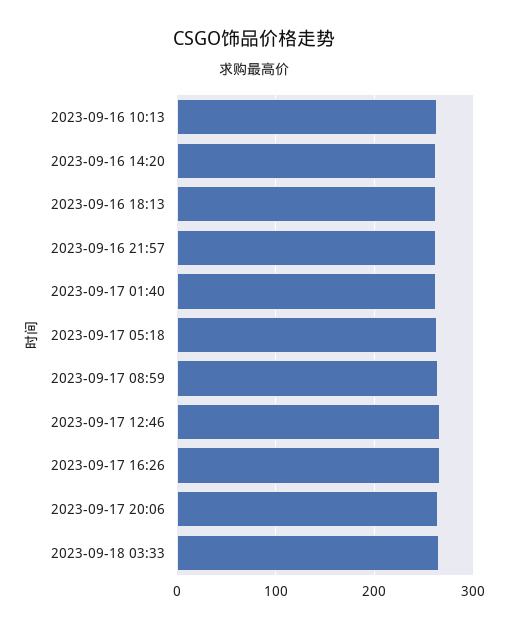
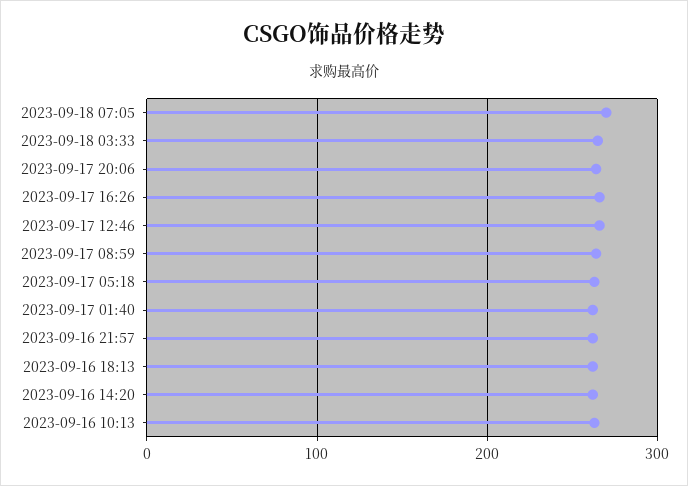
2023-09-18 07:05: none -> 270

